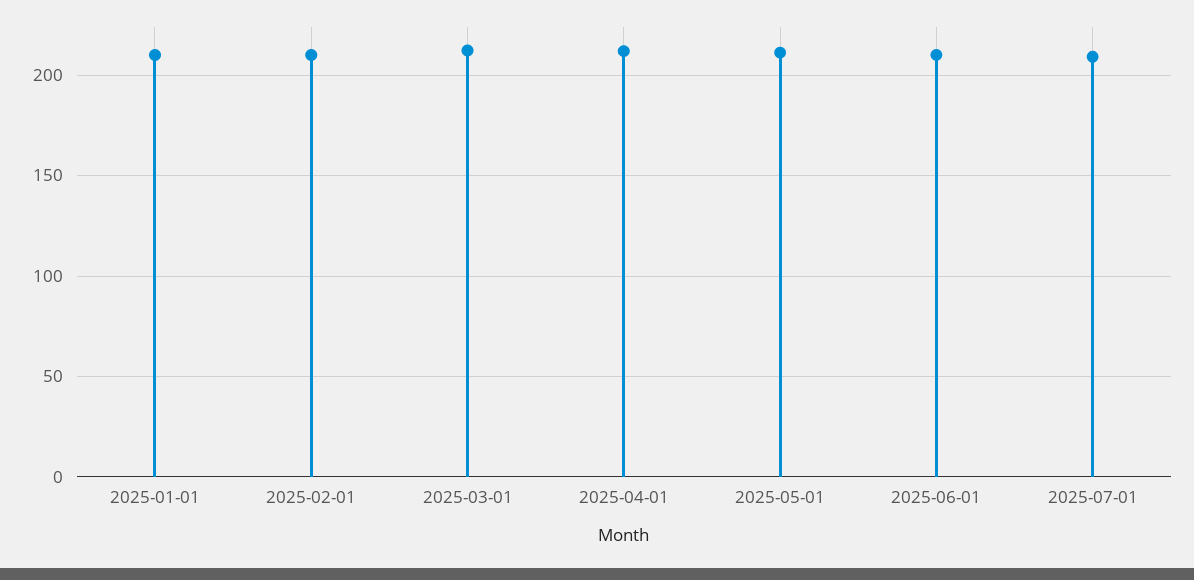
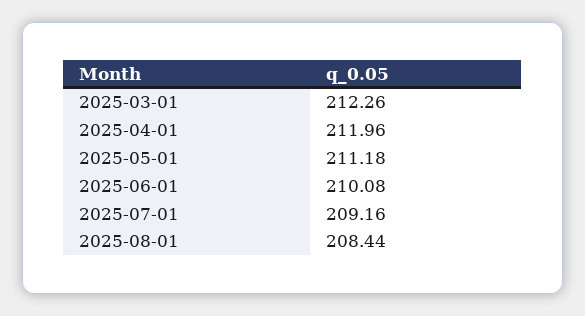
2025-01-01: 210 -> none
2025-02-01: 210 -> none
2025-08-01: none -> 208.44

